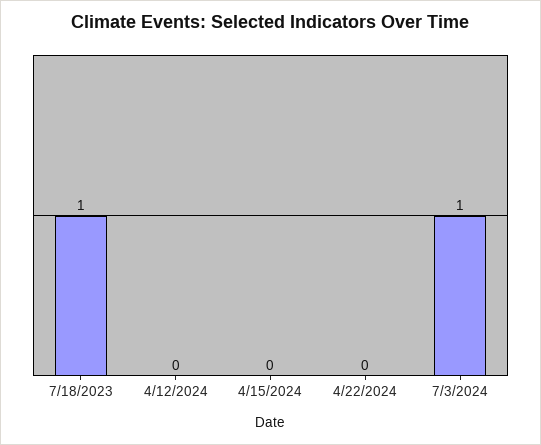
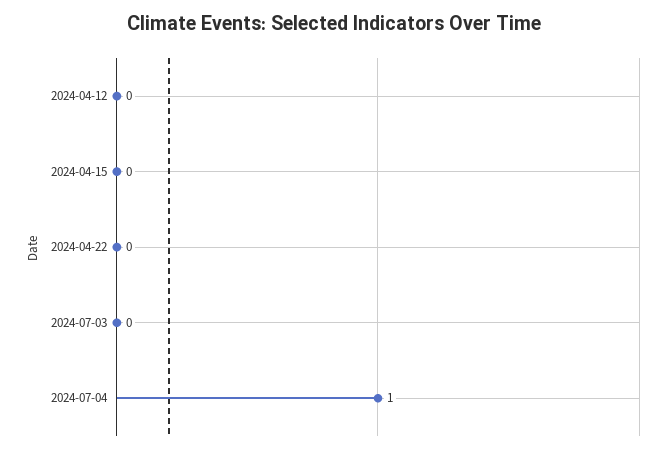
7/18/2023: 1 -> none
7/3/2024: 1 -> 0
2024-07-04: none -> 1

